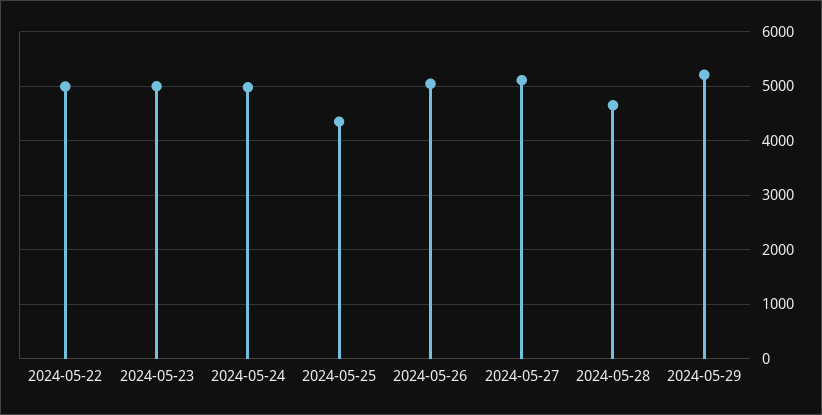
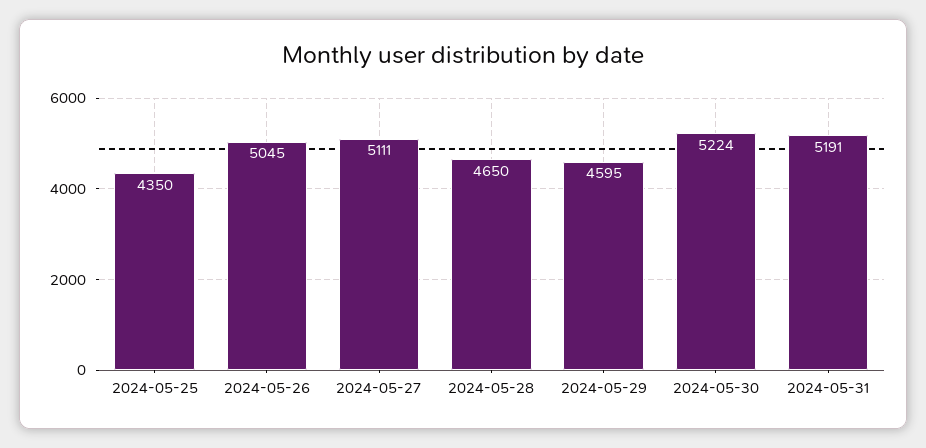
2024-05-22: 5000 -> none
2024-05-23: 5000 -> none
2024-05-24: 5000 -> none
2024-05-29: 5200 -> 4595
2024-05-30: none -> 5224
2024-05-31: none -> 5191

